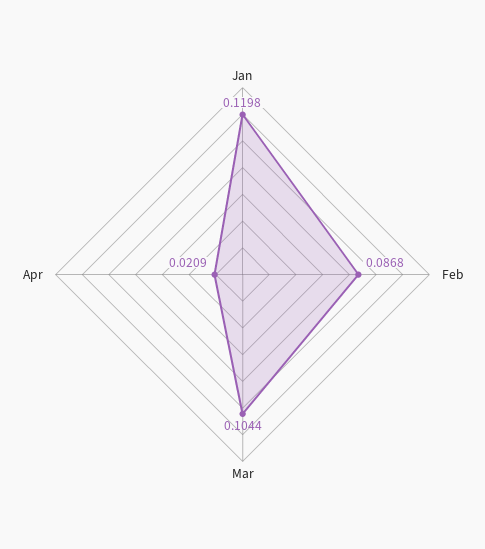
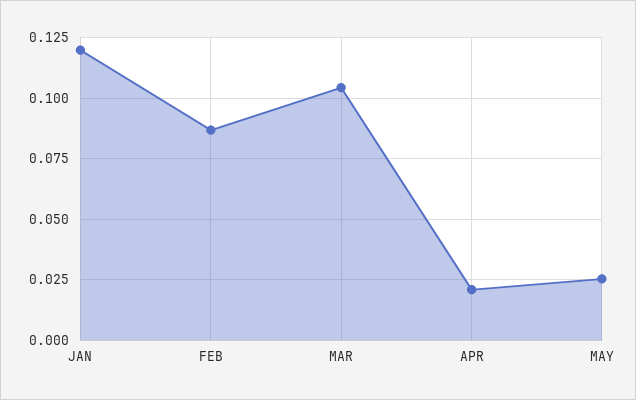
MAY: none -> 0.025

